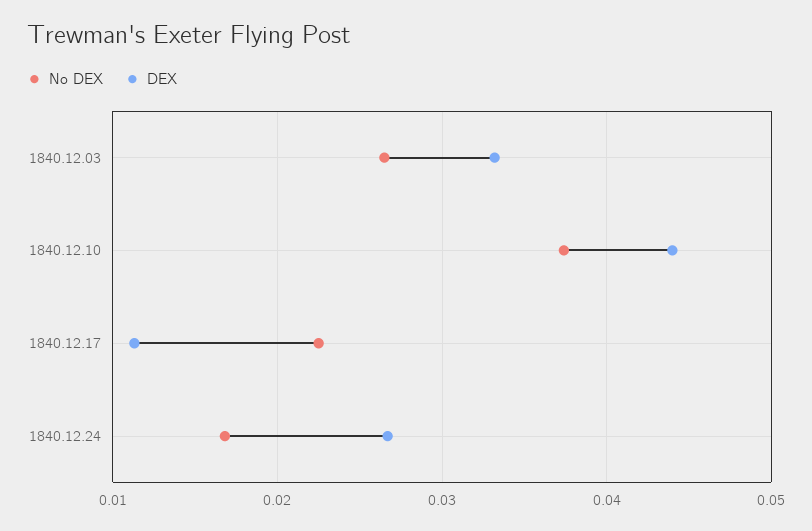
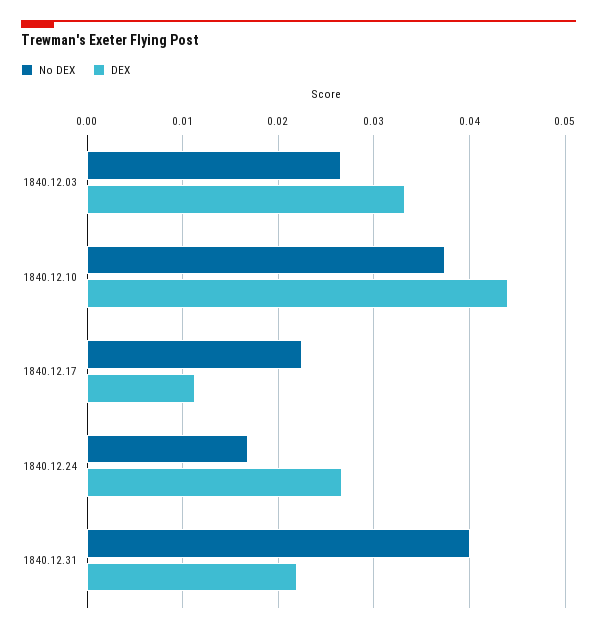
No DEX, 1840.12.31: none -> 0.04
DEX, 1840.12.31: none -> 0.022

